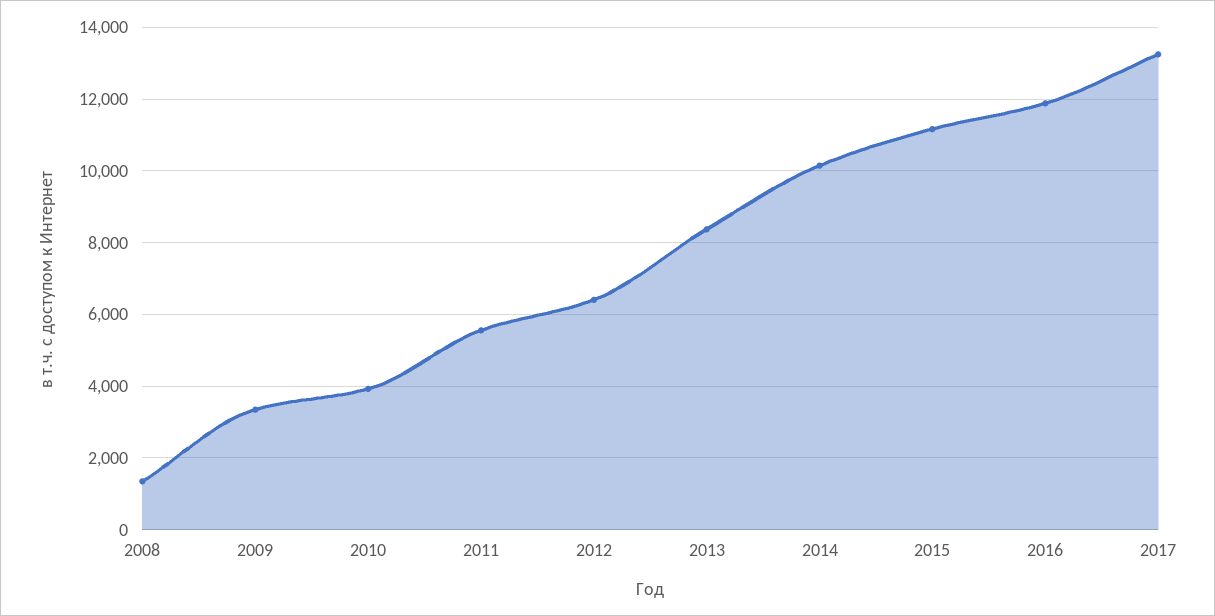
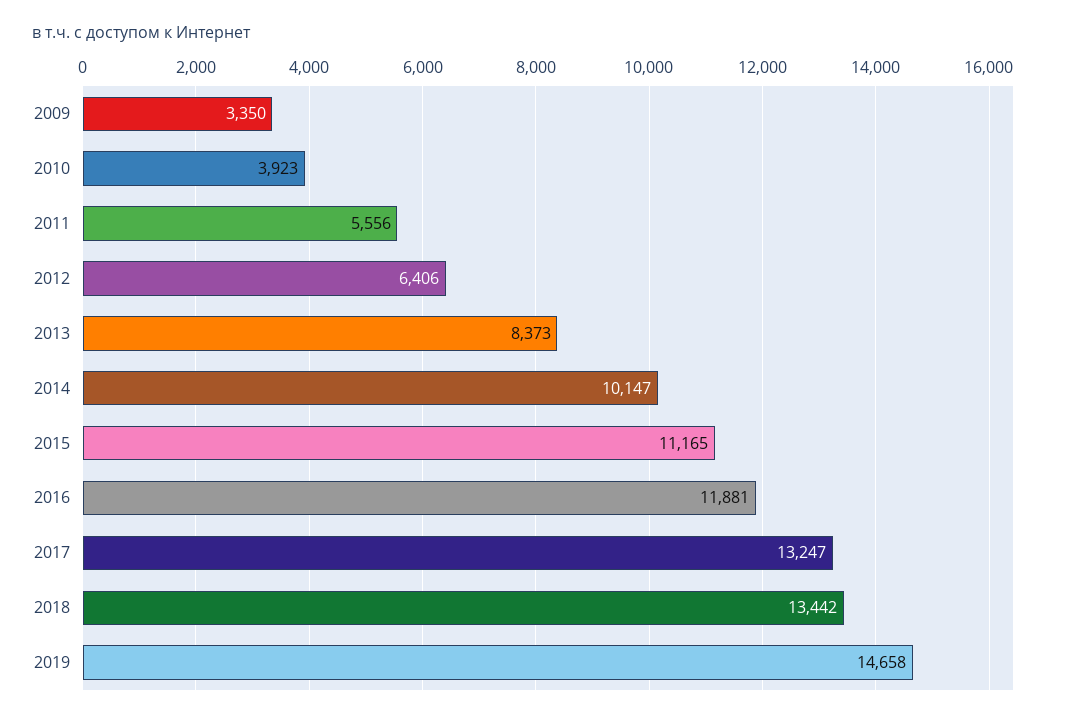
2008: 1400 -> none
2018: none -> 13442
2019: none -> 14658

